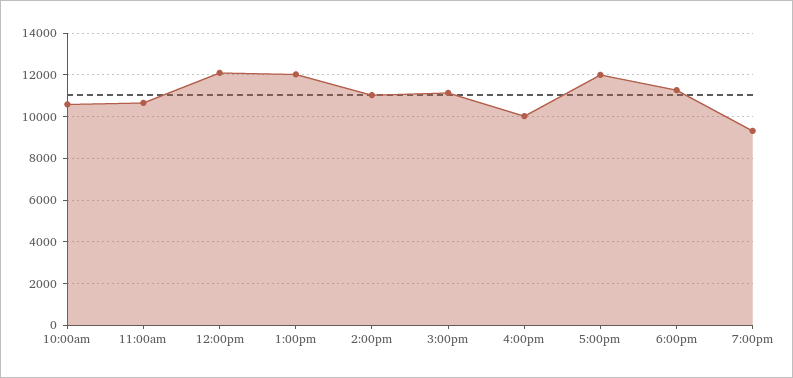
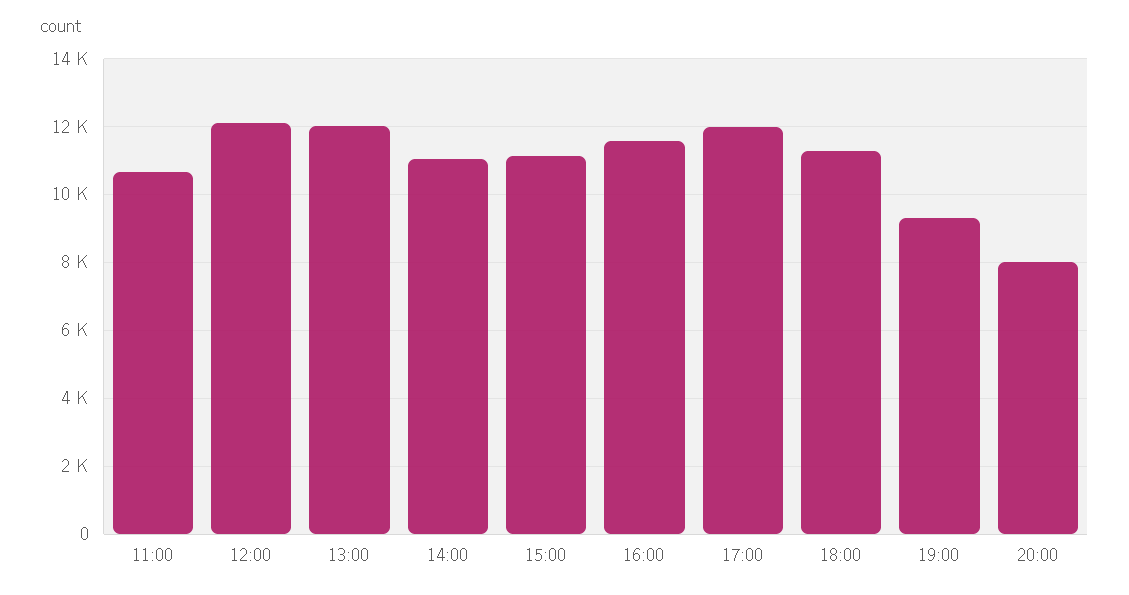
10:00am: 10500 -> none
4:00pm: 10000 -> 11600
20:00: none -> 8000

